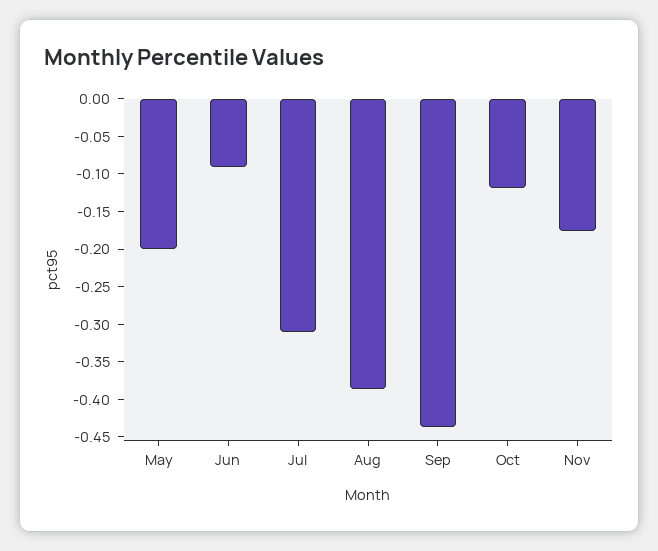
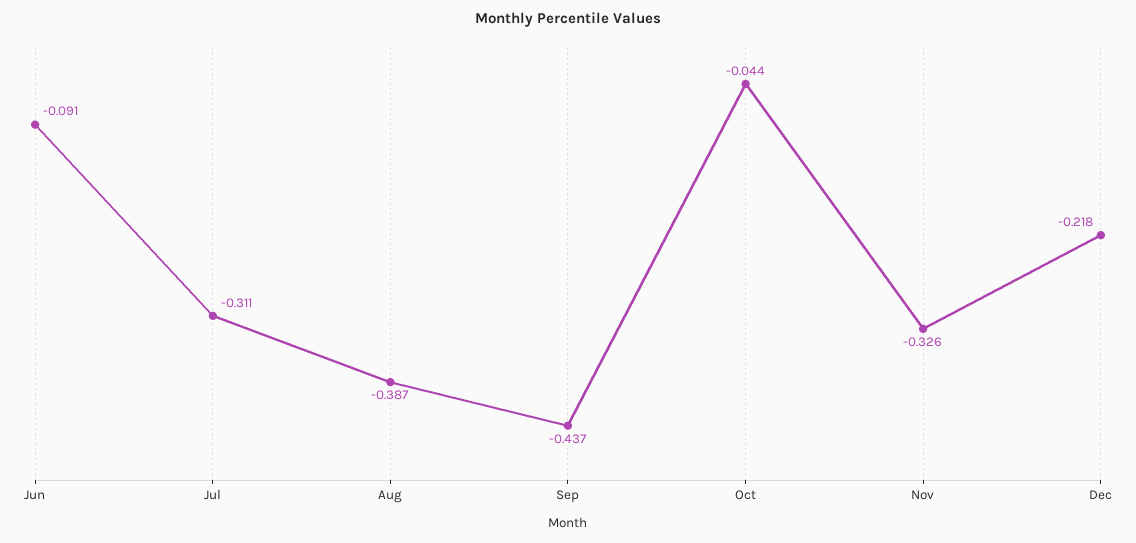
May: -0.2 -> none
Oct: -0.125 -> -0.044
Nov: -0.175 -> -0.326
Dec: none -> -0.218

